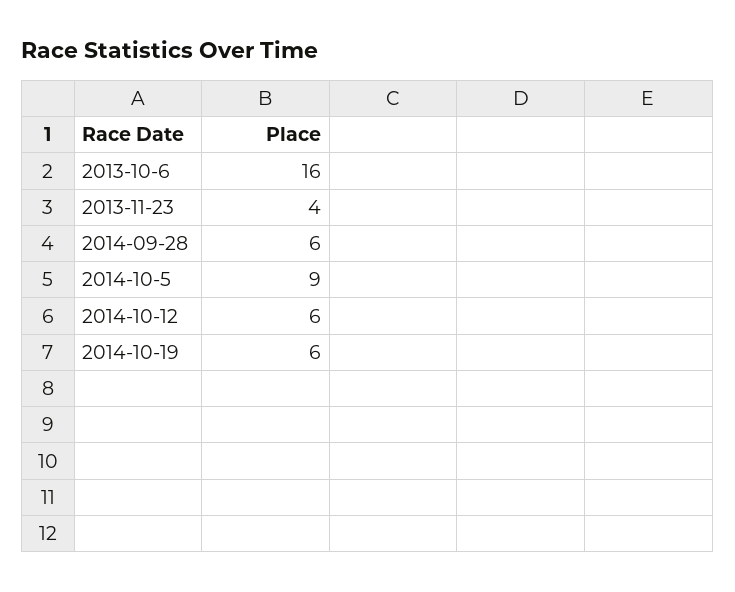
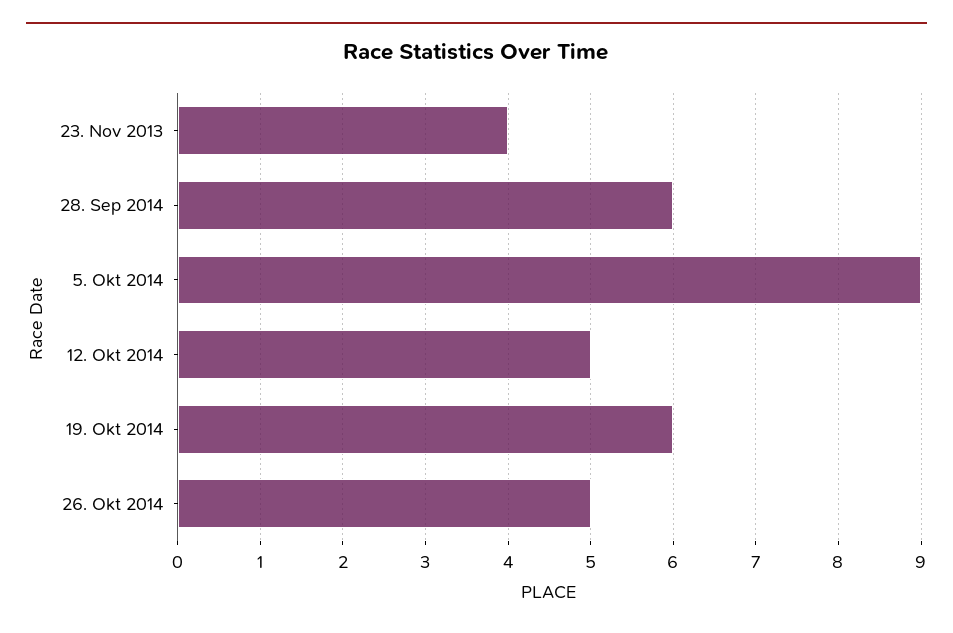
2013-10-6: 16 -> none
2014-10-12: 6 -> 5
26. Okt 2014: none -> 5

